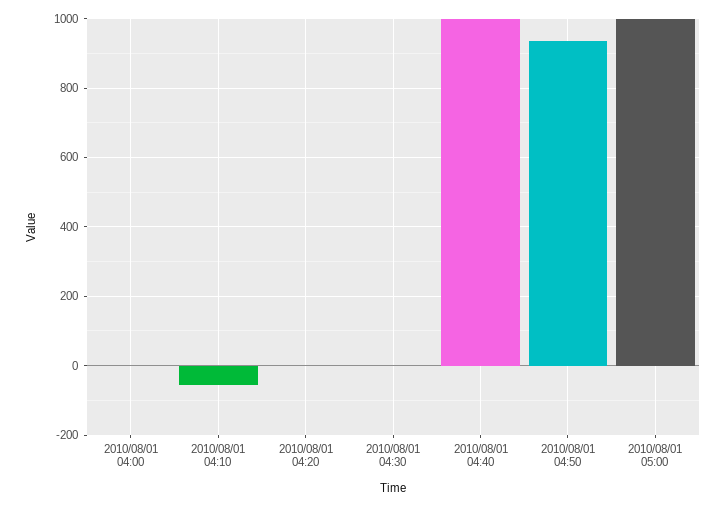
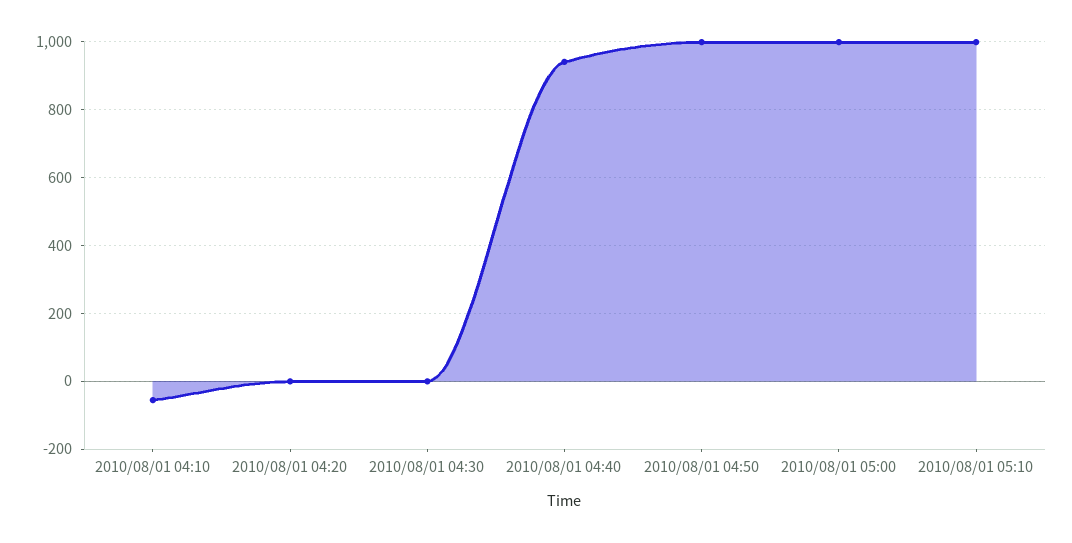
2010/08/01 04:00: 0 -> none
2010/08/01 04:40: 1000 -> 940
2010/08/01 04:50: 940 -> 1000
2010/08/01 05:10: none -> 1000

